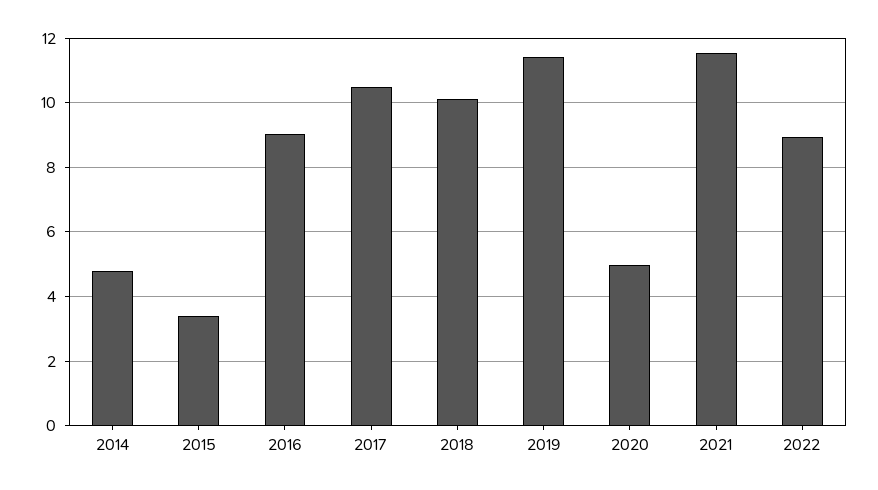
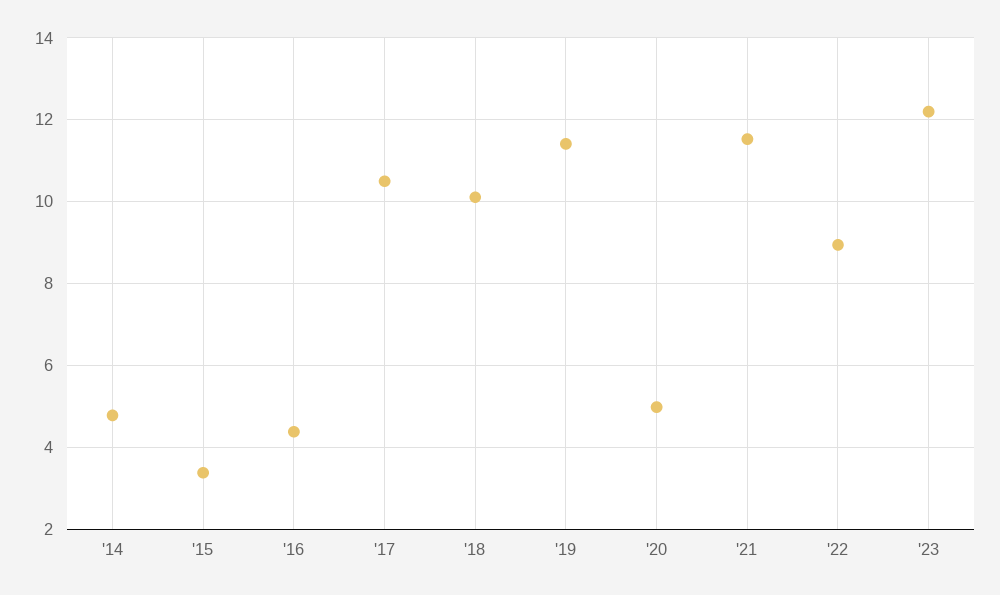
2016: 9 -> 4.4
'23: none -> 12.2

